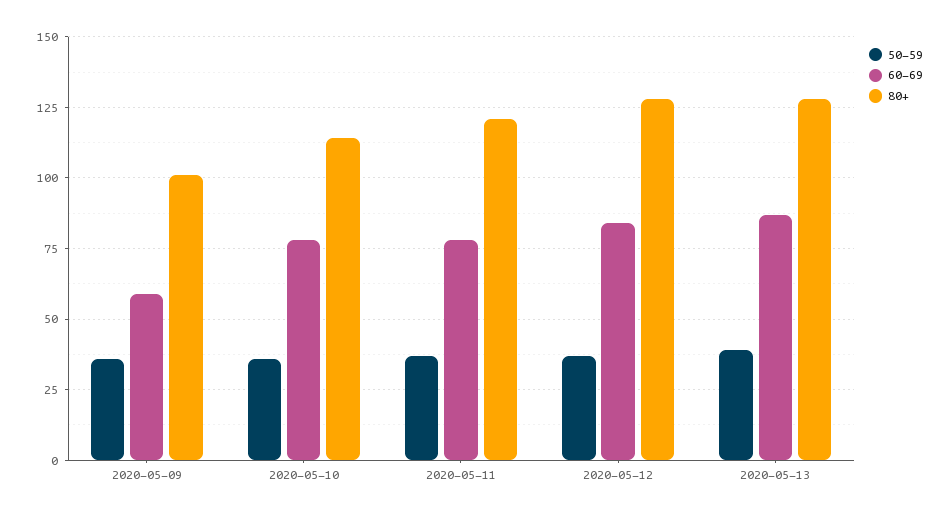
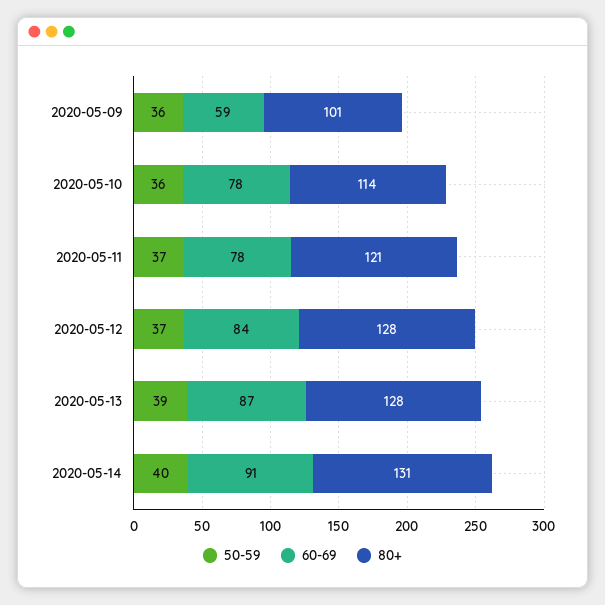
50-59, 2020-05-14: none -> 40
60-69, 2020-05-14: none -> 91
80+, 2020-05-14: none -> 131

